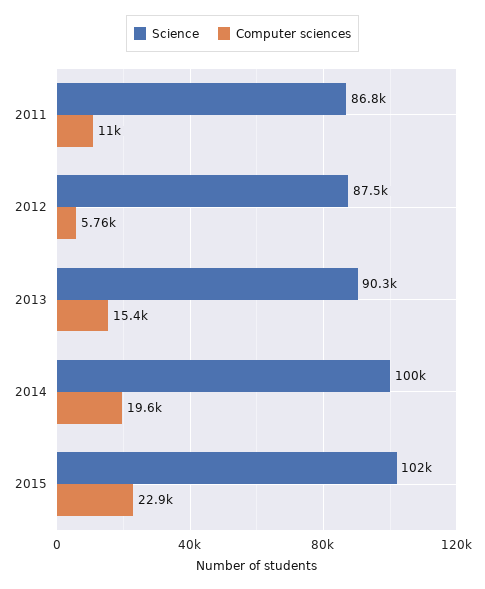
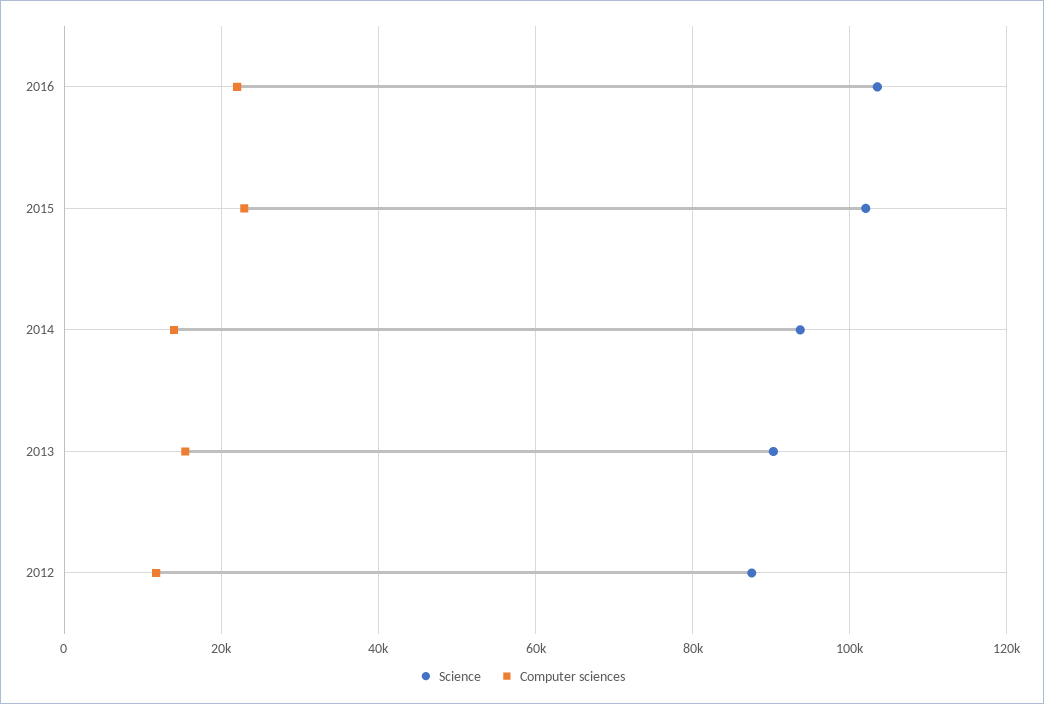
Science, 2011: 86800 -> none
Computer sciences, 2011: 11000 -> none
Computer sciences, 2012: 5760 -> 12000
Science, 2014: 100000 -> 94000
Computer sciences, 2014: 19600 -> 14000
Science, 2016: none -> 104000
Computer sciences, 2016: none -> 22000

